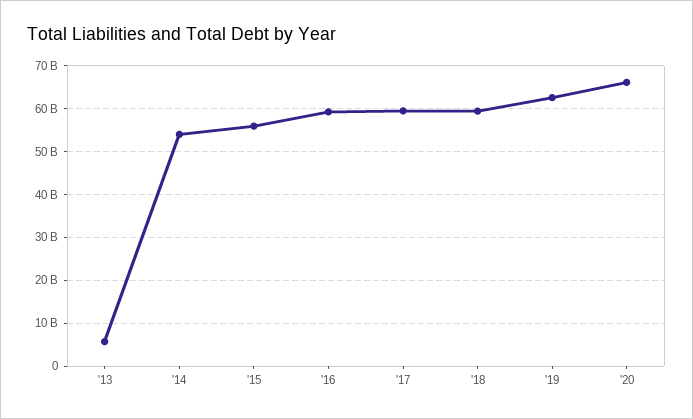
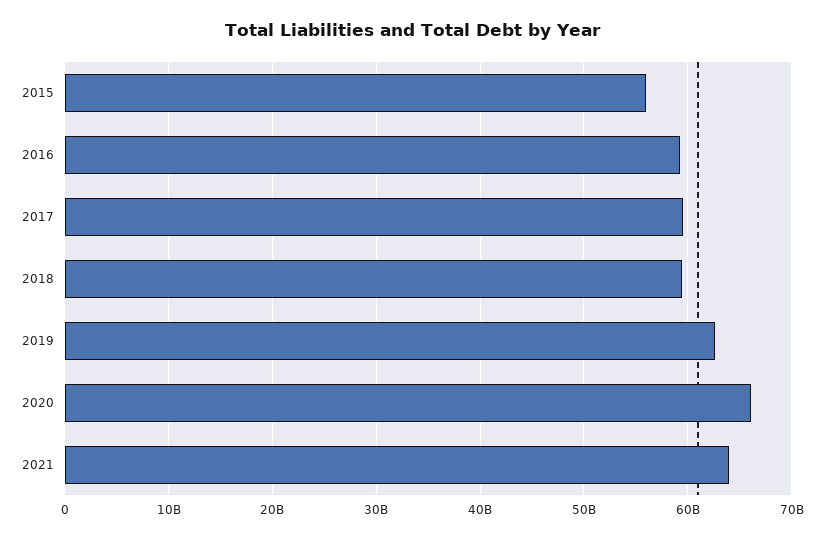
'13: 6000000000 -> none
'14: 54000000000 -> none
2021: none -> 64000000000

